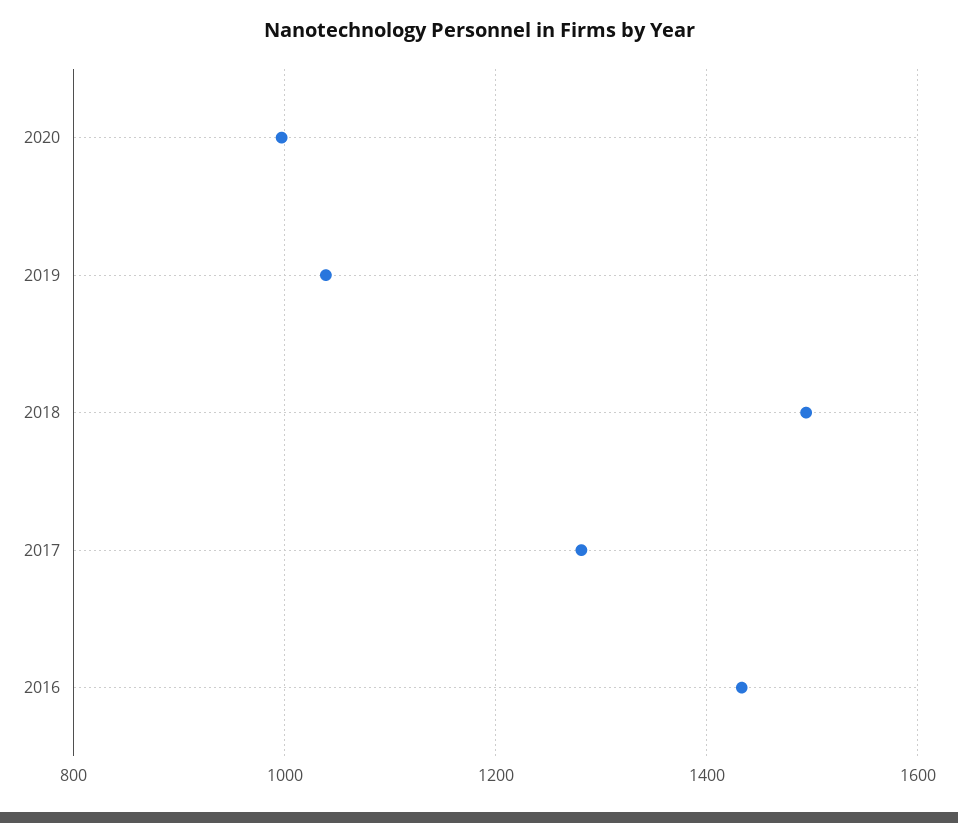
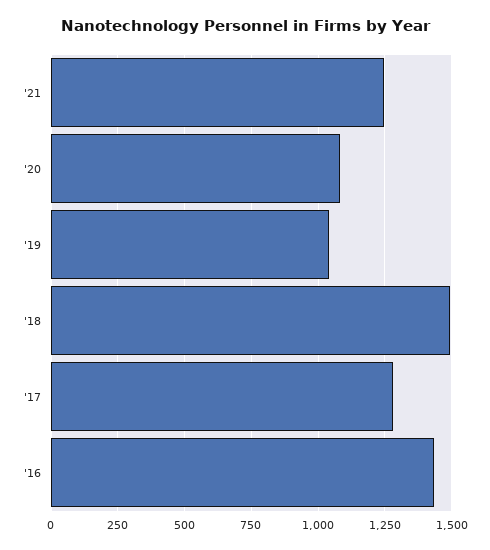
2020: 1000 -> 1075
'21: none -> 1250

